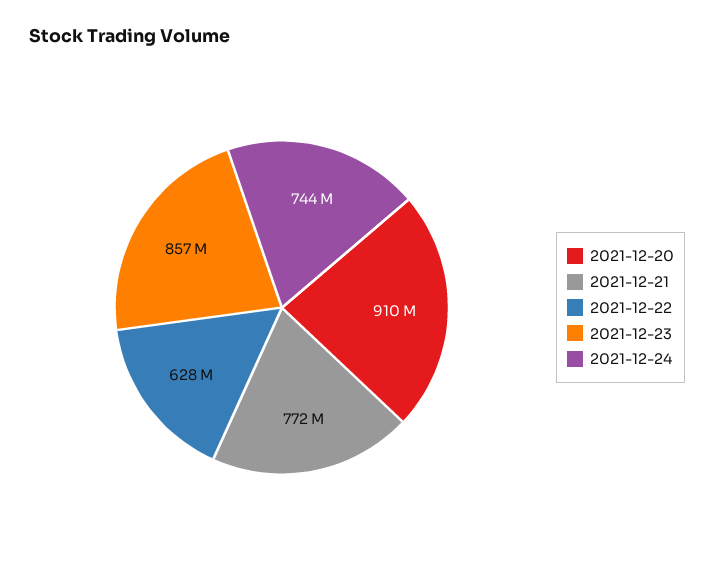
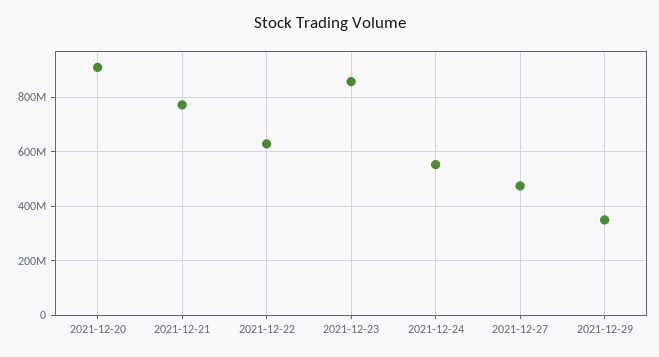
2021-12-24: 744000000 -> 550000000
2021-12-27: none -> 475000000
2021-12-29: none -> 350000000

